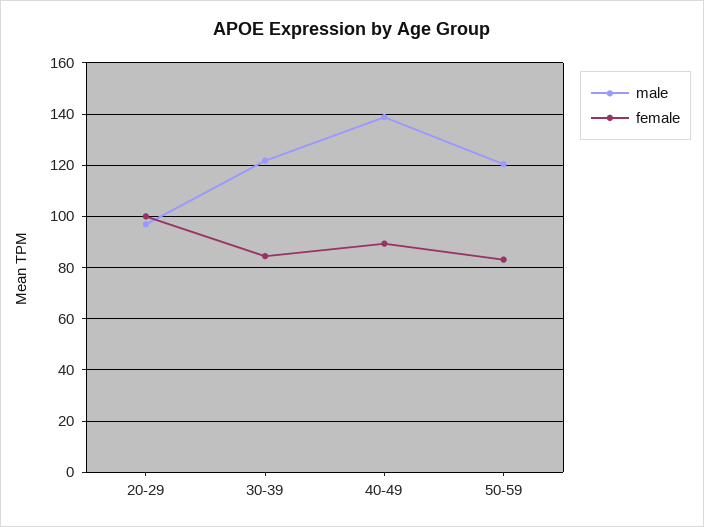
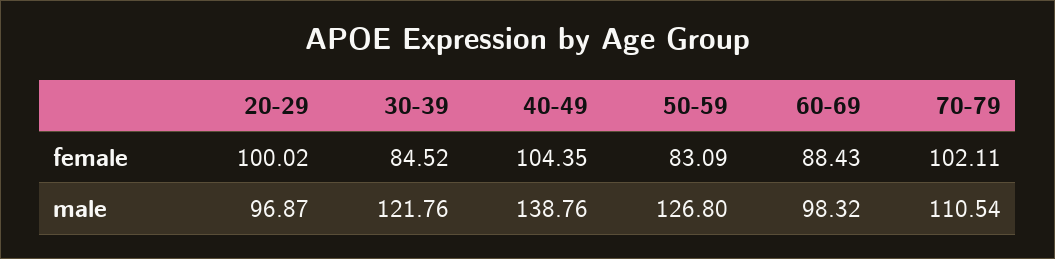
female, 40-49: 90 -> 104.35
male, 50-59: 120 -> 126.8
female, 60-69: none -> 88.43
female, 70-79: none -> 102.11
male, 60-69: none -> 98.32
male, 70-79: none -> 110.54

